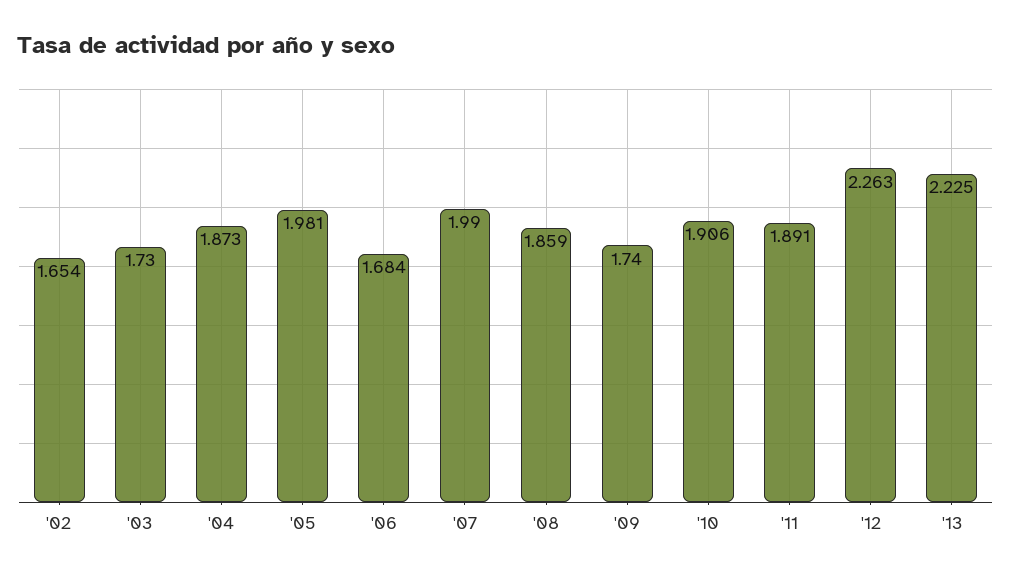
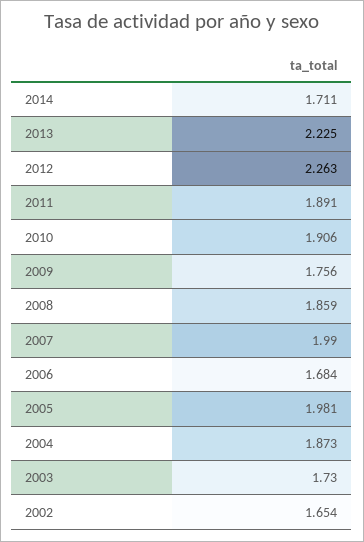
'09: 1.74 -> 1.756
2014: none -> 1.711

